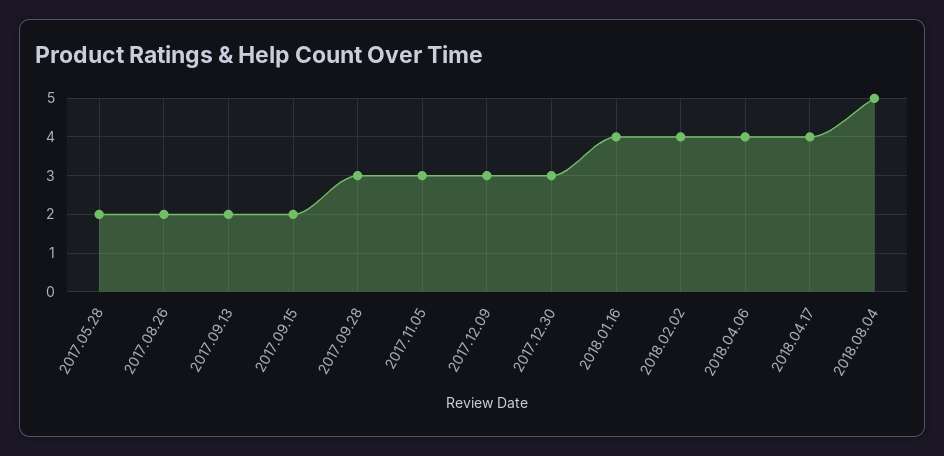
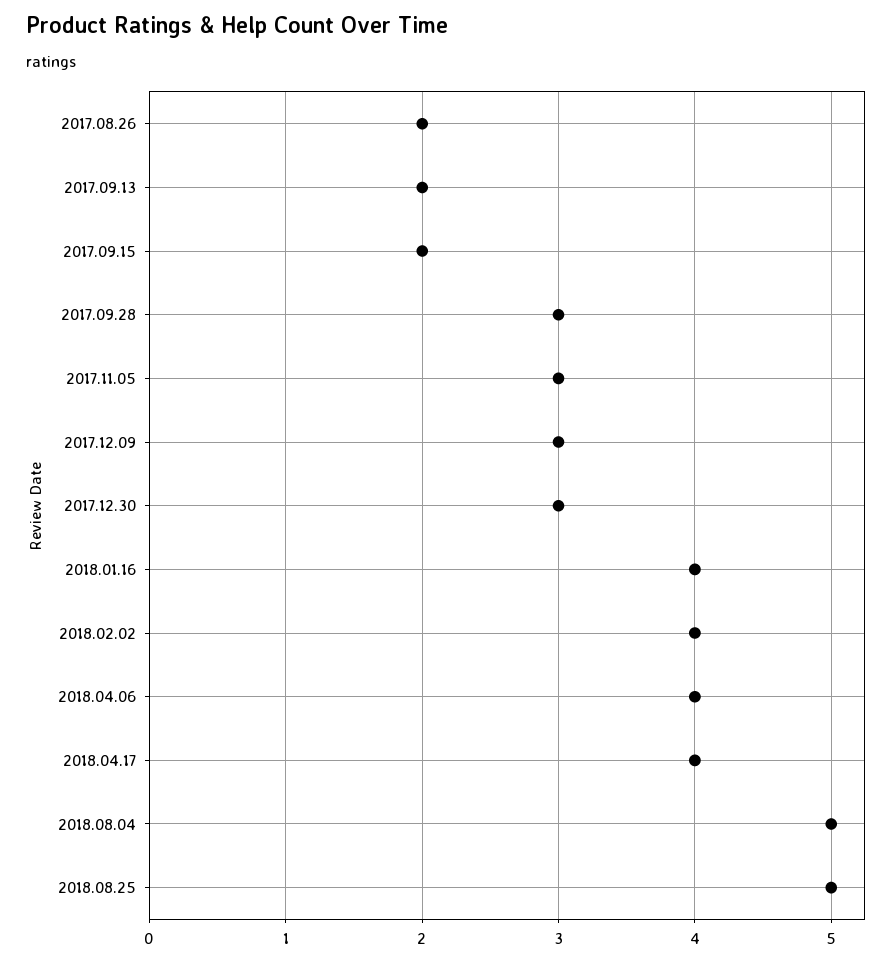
2017.05.28: 2 -> none
2018.08.25: none -> 5

